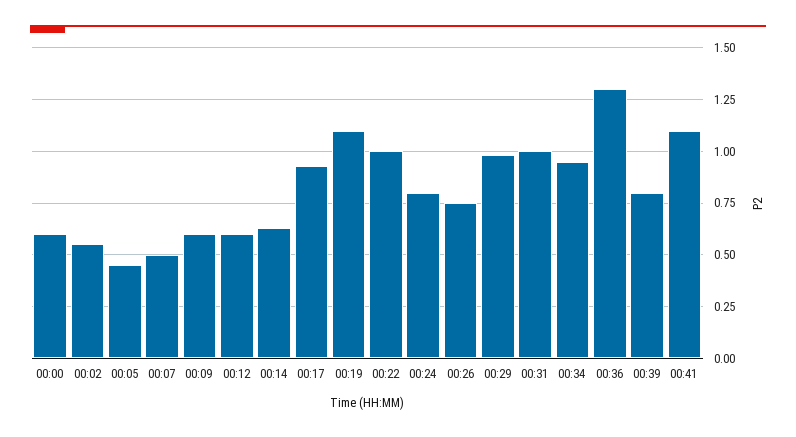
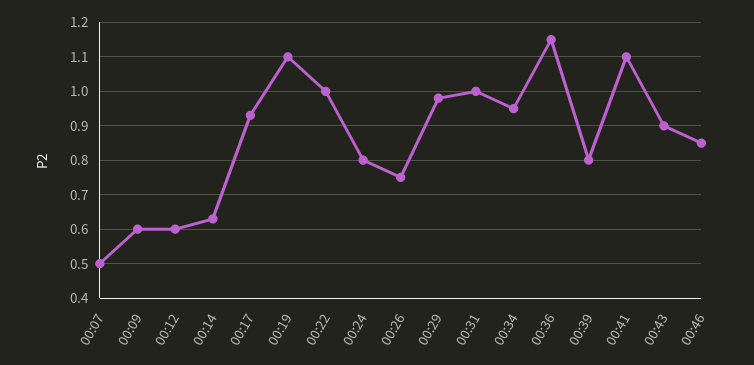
00:00: 0.6 -> none
00:02: 0.55 -> none
00:05: 0.45 -> none
00:36: 1.3 -> 1.15
00:43: none -> 0.9
00:46: none -> 0.85

